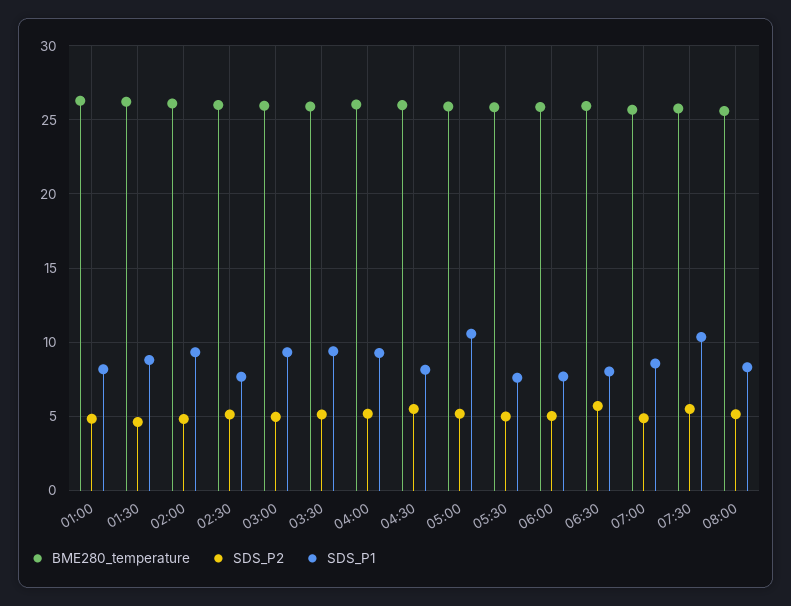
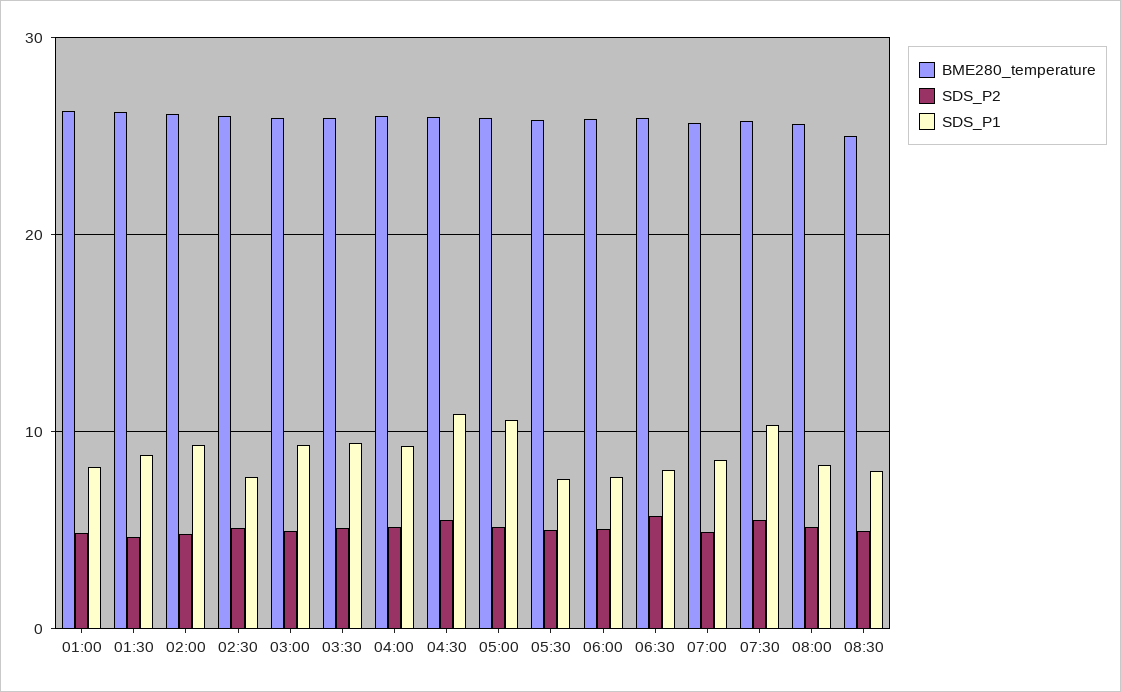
SDS_P1, 04:30: 8 -> 11
BME280_temperature, 08:30: none -> 25
SDS_P2, 08:30: none -> 5
SDS_P1, 08:30: none -> 8

